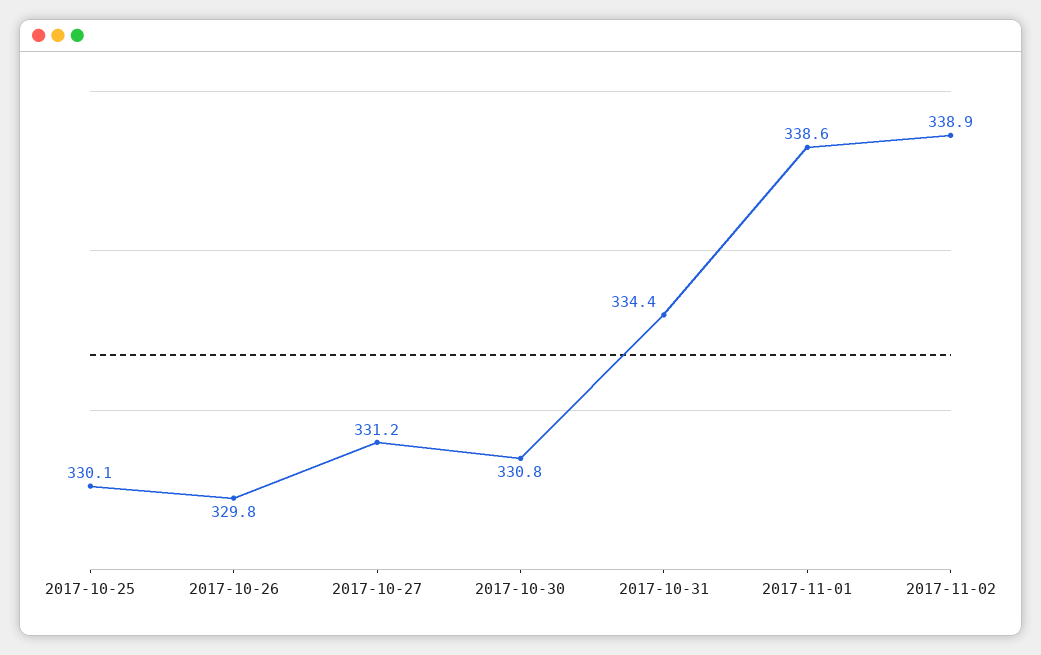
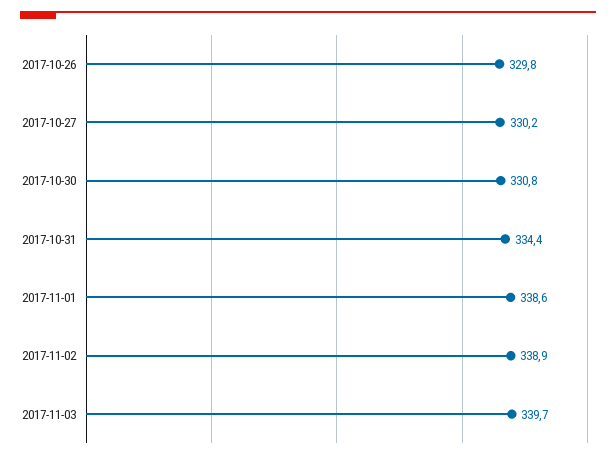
2017-10-25: 330.1 -> none
2017-10-27: 331.2 -> 330.2
2017-11-03: none -> 339.7

